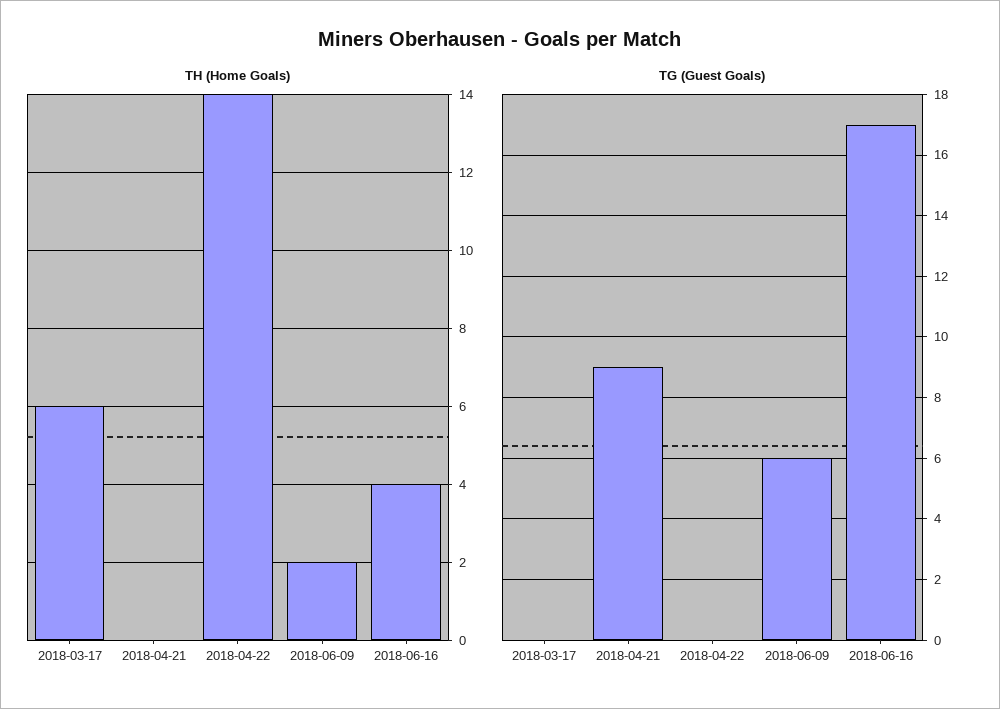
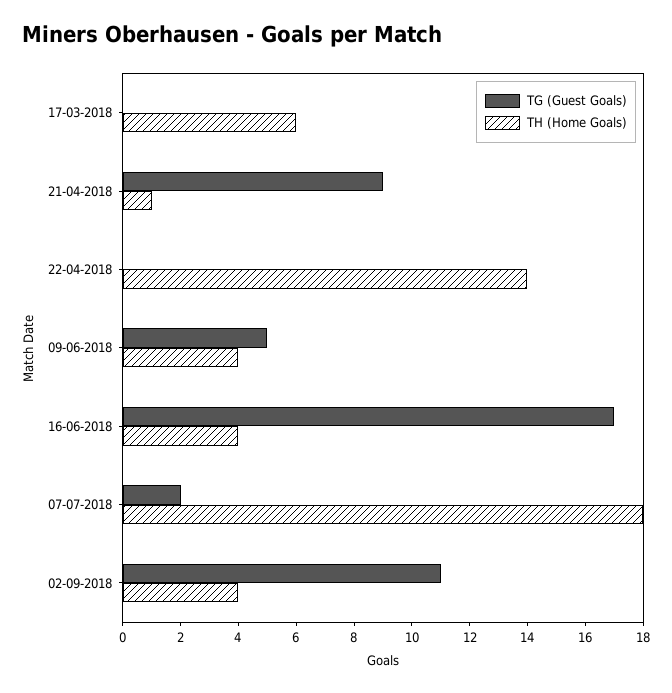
TH (Home Goals), 2018-04-21: 0 -> 1
TH (Home Goals), 2018-06-09: 2 -> 4
TG (Guest Goals), 2018-06-09: 6 -> 5
TG (Guest Goals), 07-07-2018: none -> 2
TH (Home Goals), 07-07-2018: none -> 18
TG (Guest Goals), 02-09-2018: none -> 11
TH (Home Goals), 02-09-2018: none -> 4

